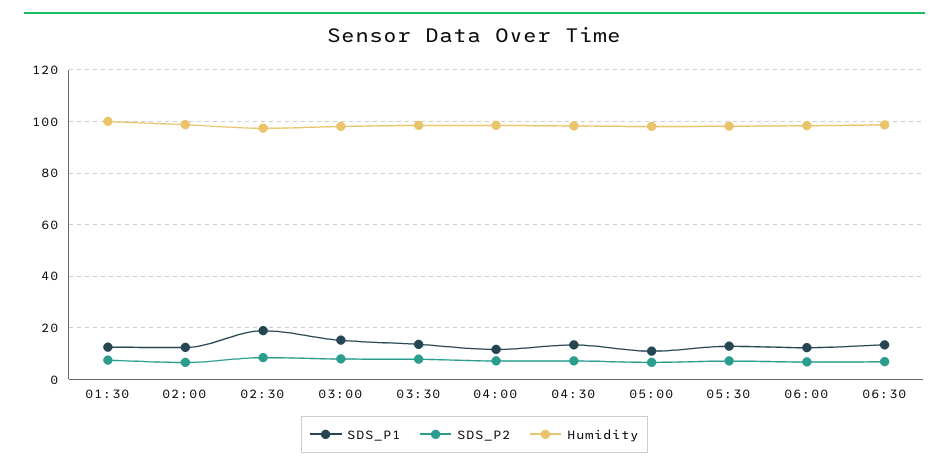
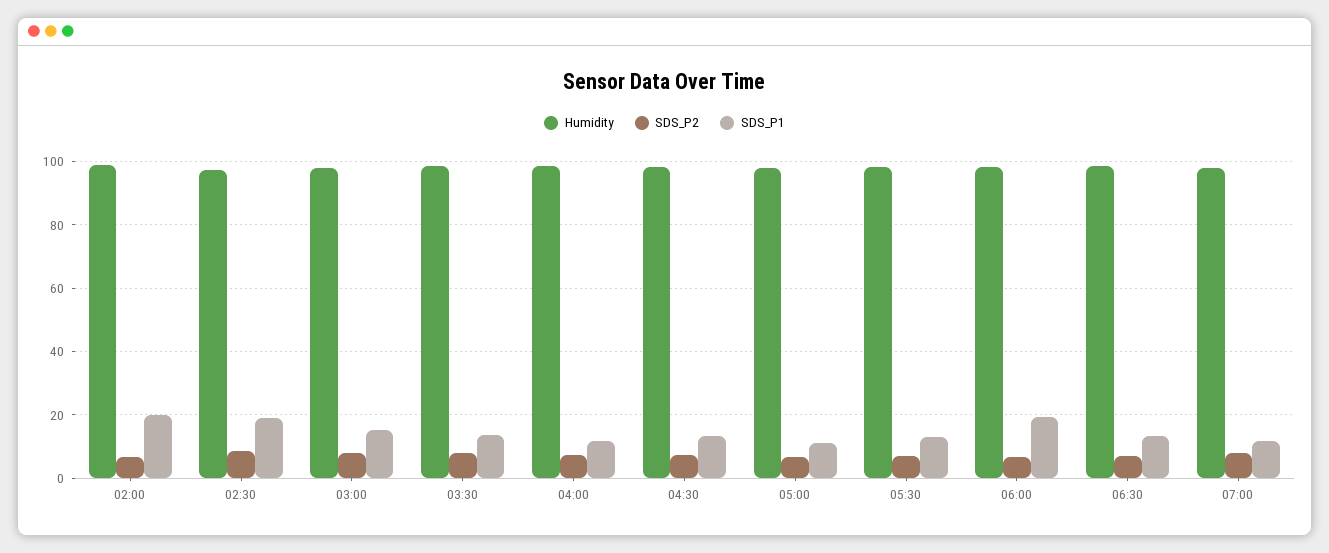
SDS_P1, 01:30: 12.5 -> none
SDS_P2, 01:30: 7.5 -> none
Humidity, 01:30: 100 -> none
SDS_P1, 02:00: 12.5 -> 20
SDS_P1, 06:00: 12.5 -> 20
Humidity, 07:00: none -> 98
SDS_P2, 07:00: none -> 8
SDS_P1, 07:00: none -> 12

